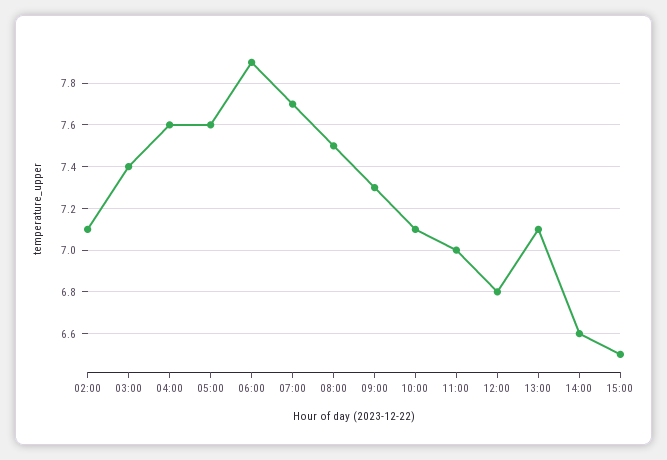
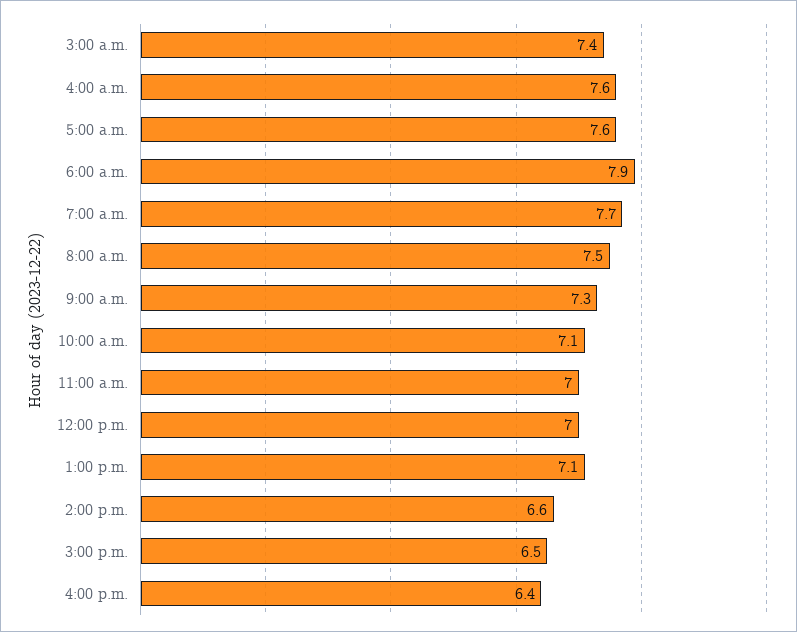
02:00: 7.1 -> none
12:00: 6.8 -> 7
4:00 p.m.: none -> 6.4

